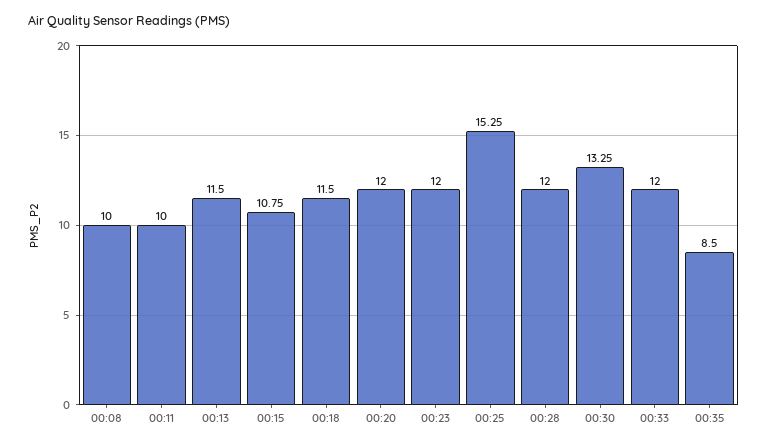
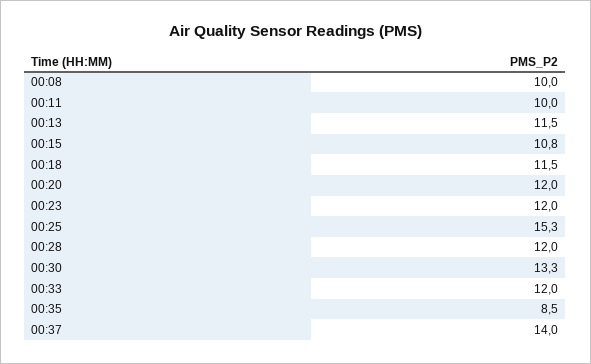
00:37: none -> 14

